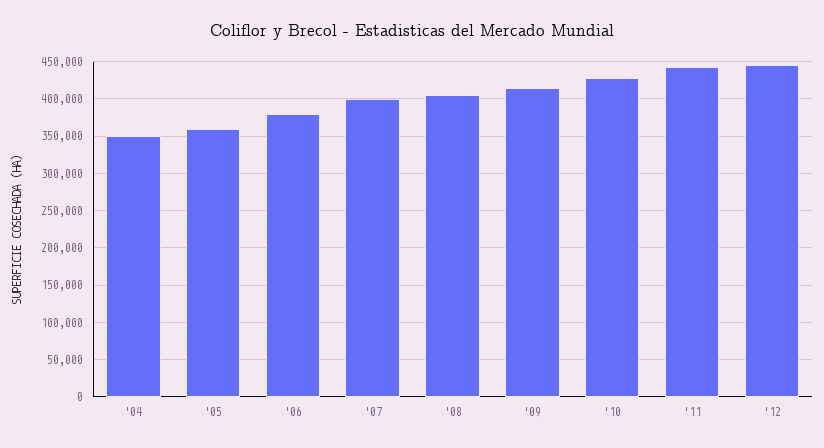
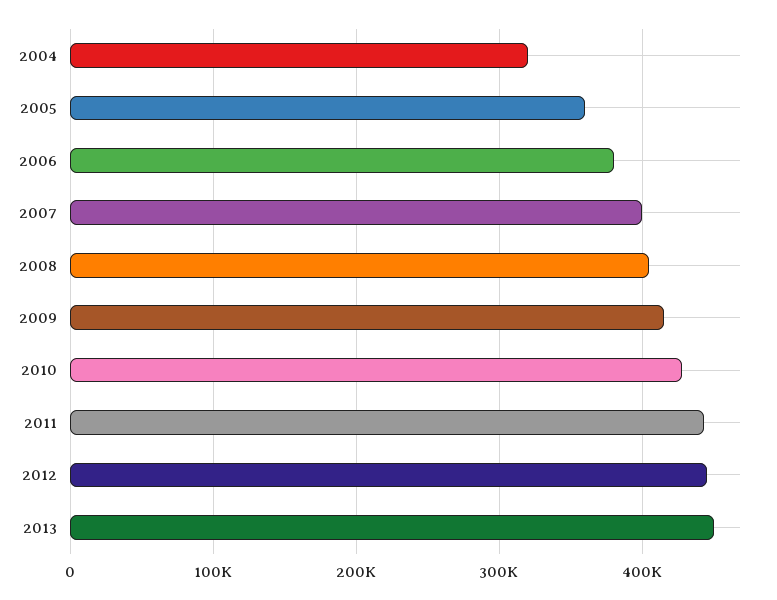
'04: 350000 -> 320000
2013: none -> 450000

